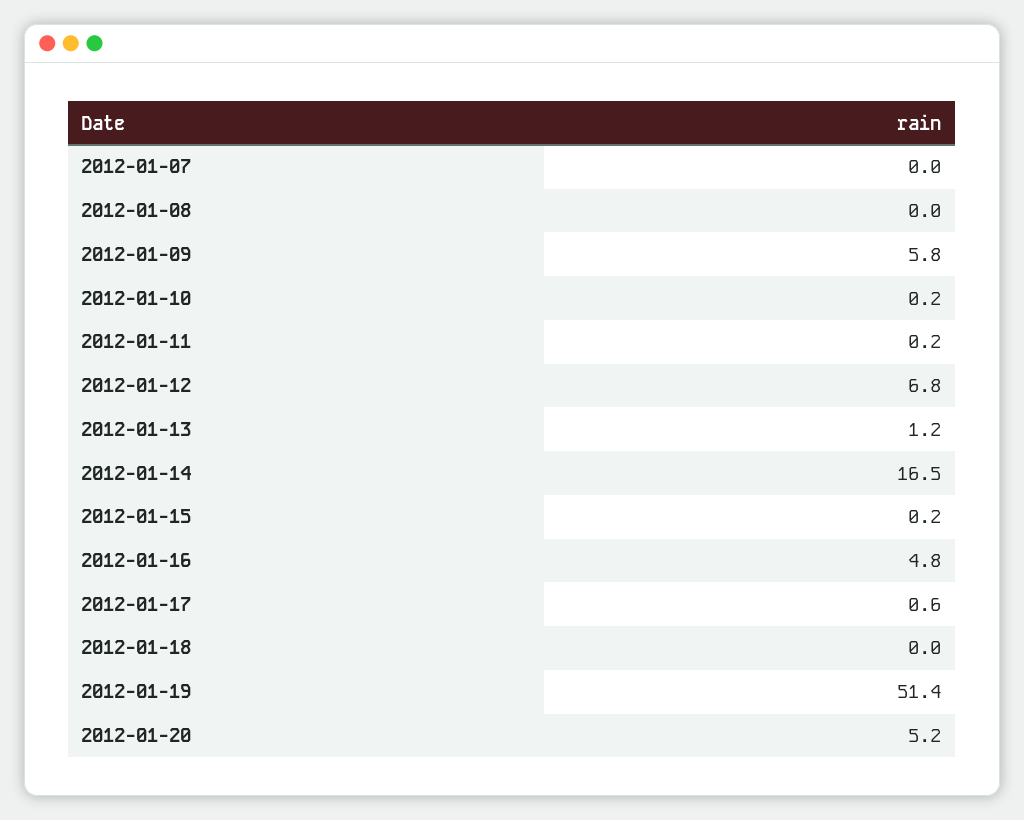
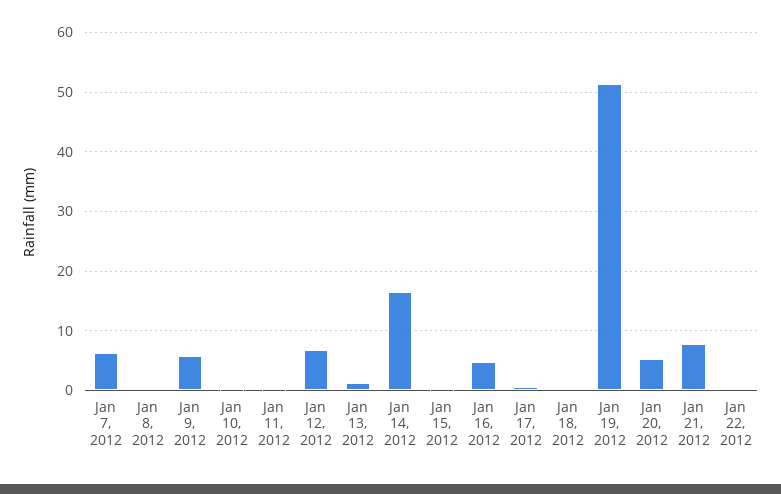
2012-01-07: 0 -> 6
Jan 21, 2012: none -> 8
Jan 22, 2012: none -> 0

